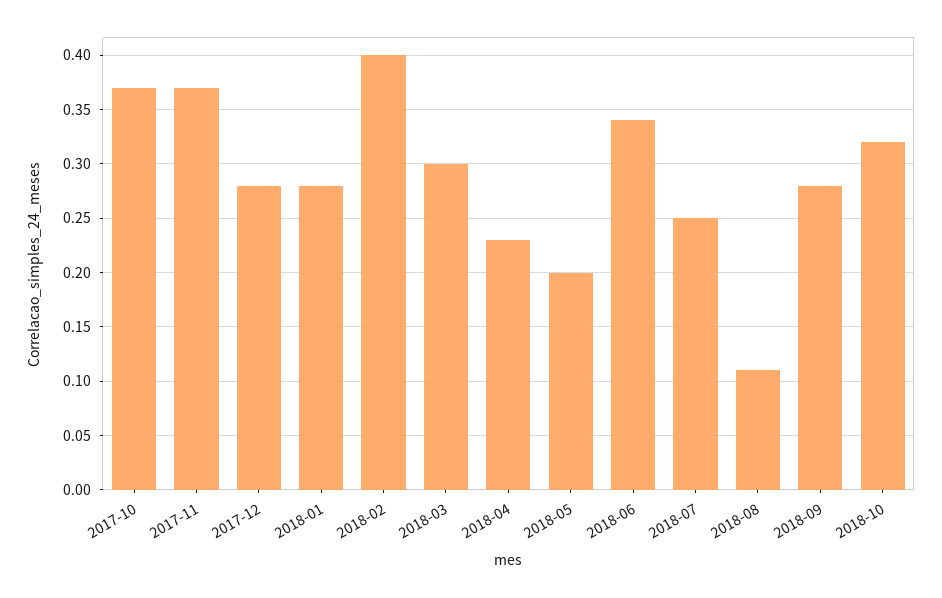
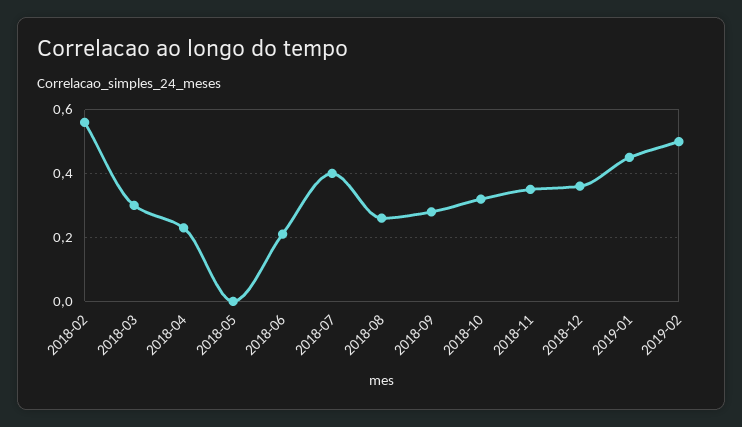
2017-10: 0.37 -> none
2017-11: 0.37 -> none
2017-12: 0.28 -> none
2018-01: 0.28 -> none
2018-02: 0.4 -> 0.55
2018-05: 0.2 -> 0
2018-06: 0.34 -> 0.2
2018-07: 0.25 -> 0.4
2018-08: 0.11 -> 0.25
2018-11: none -> 0.35
2018-12: none -> 0.35
2019-01: none -> 0.45
2019-02: none -> 0.5

